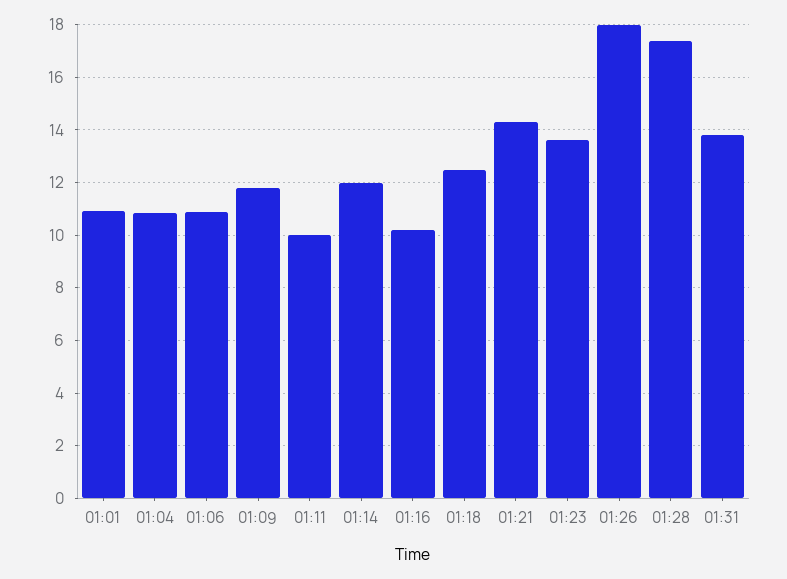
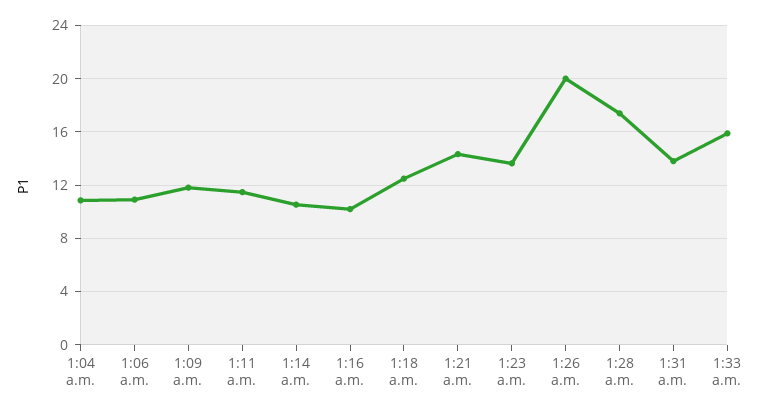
01:01: 11 -> none
01:11: 10 -> 11.5
01:14: 12 -> 10.5
01:26: 18 -> 20
1:33 a.m.: none -> 16

